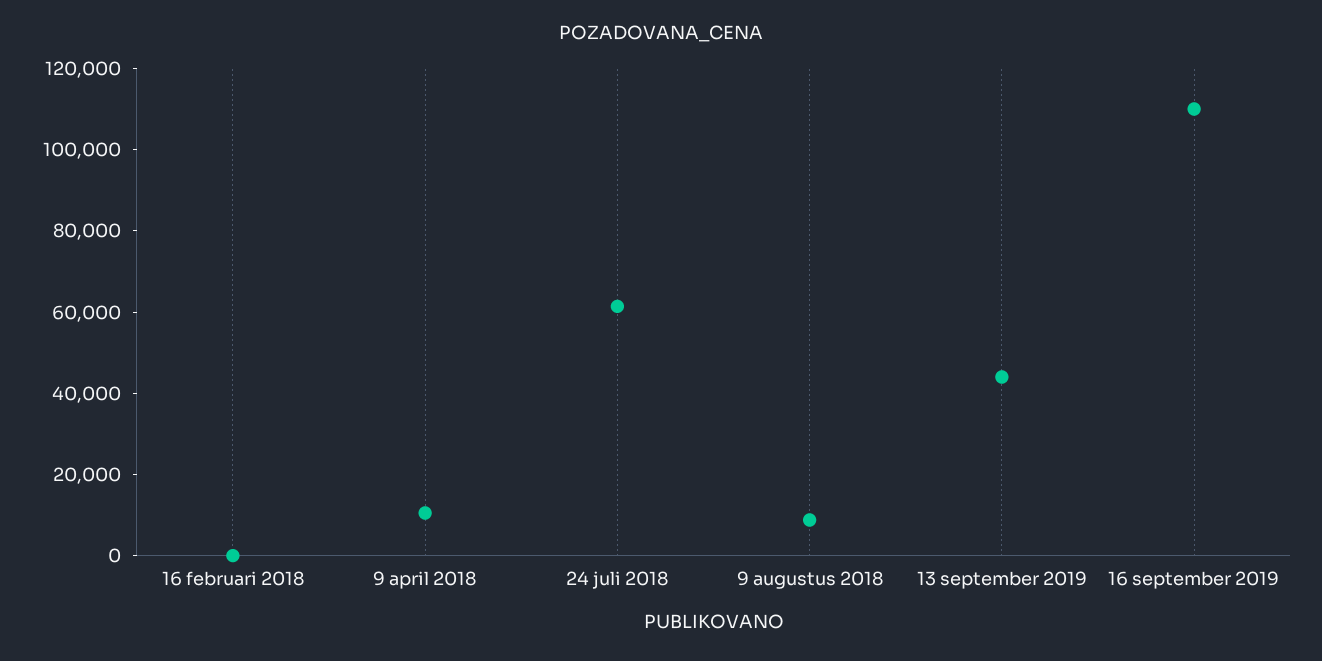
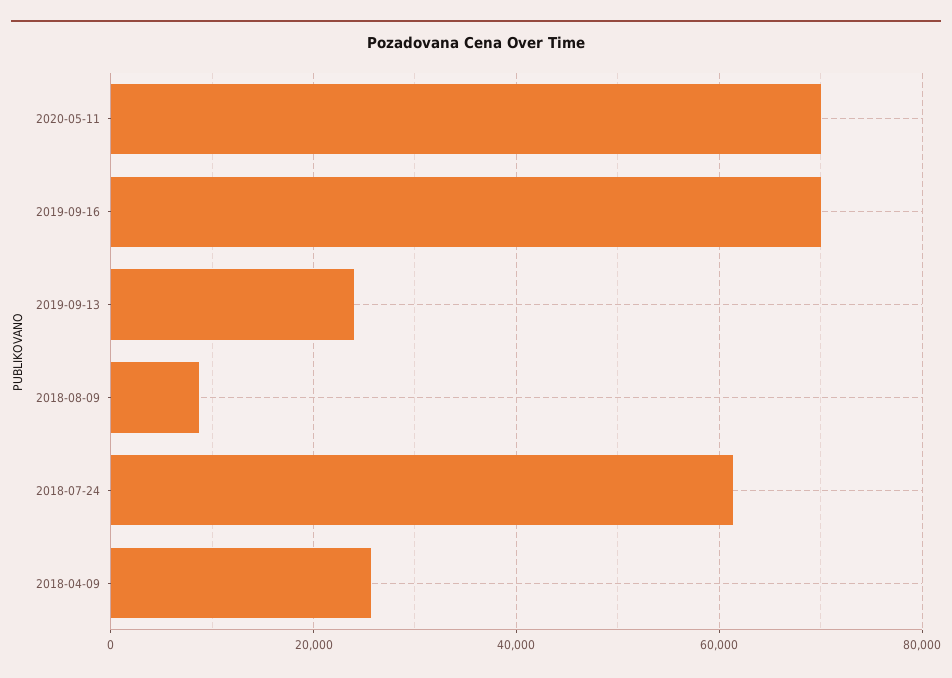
16 februari 2018: 0 -> none
9 april 2018: 10000 -> 26000
13 september 2019: 45000 -> 24000
16 september 2019: 110000 -> 70000
2020-05-11: none -> 70000

